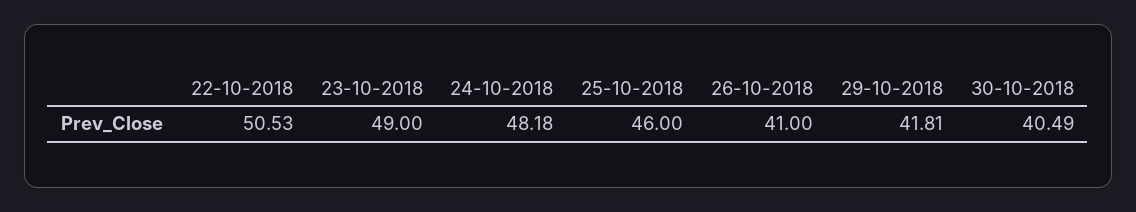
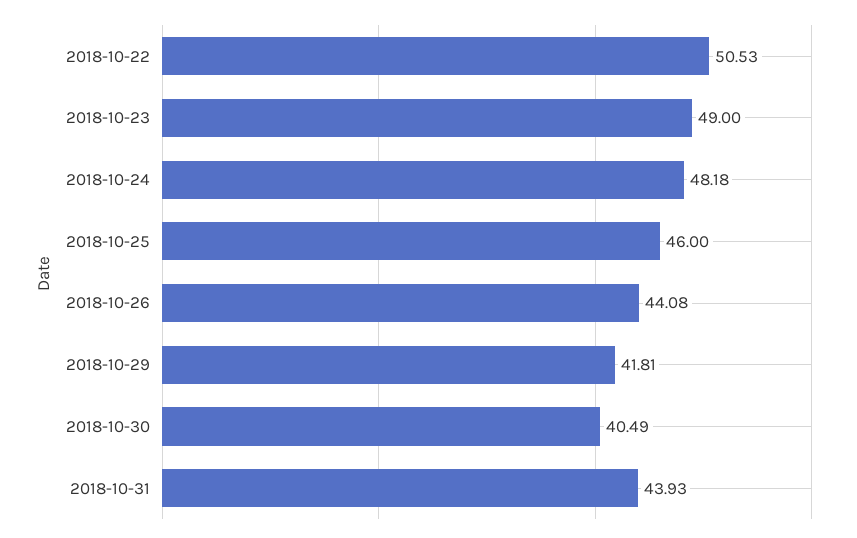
26-10-2018: 41 -> 44.08
2018-10-31: none -> 43.93

